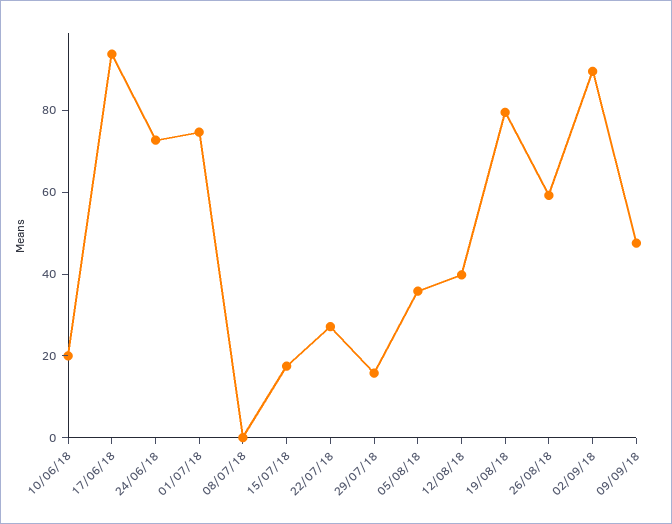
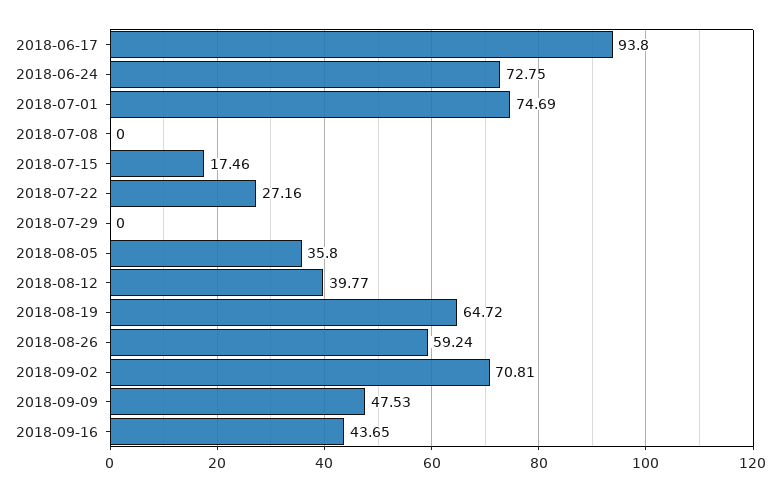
10/06/18: 20 -> none
29/07/18: 15 -> 0
19/08/18: 80 -> 64.72
02/09/18: 90 -> 70.81
2018-09-16: none -> 43.65

